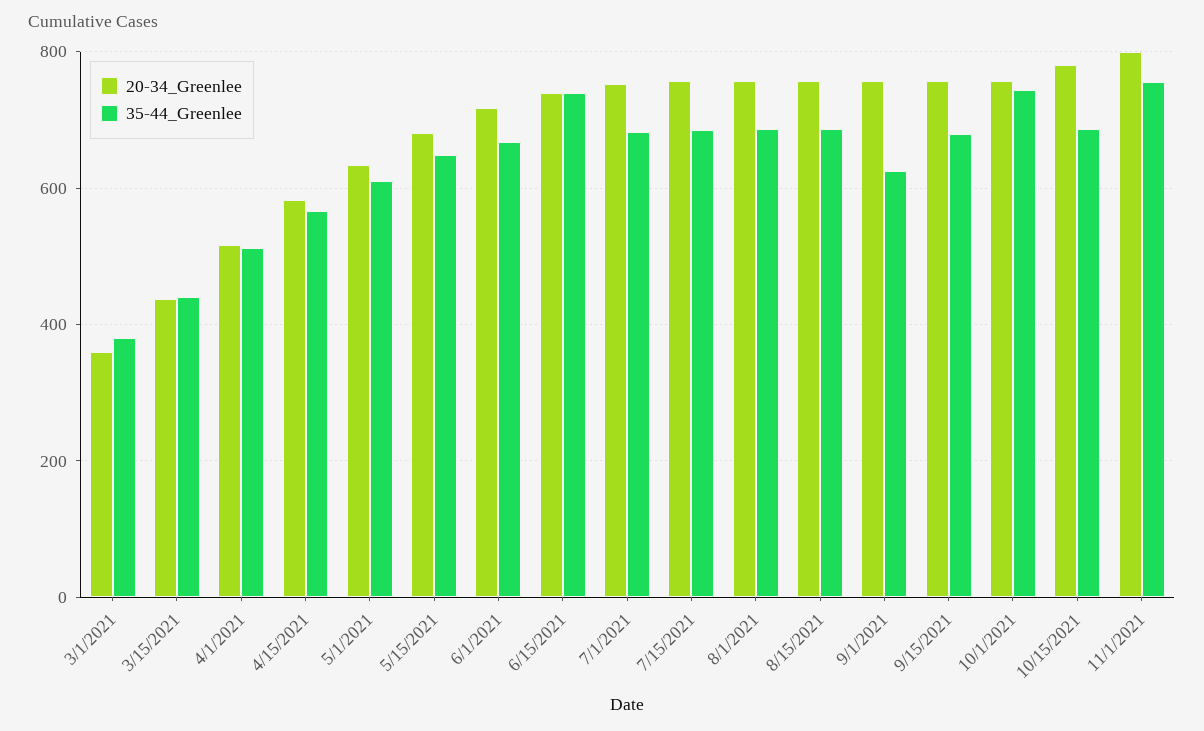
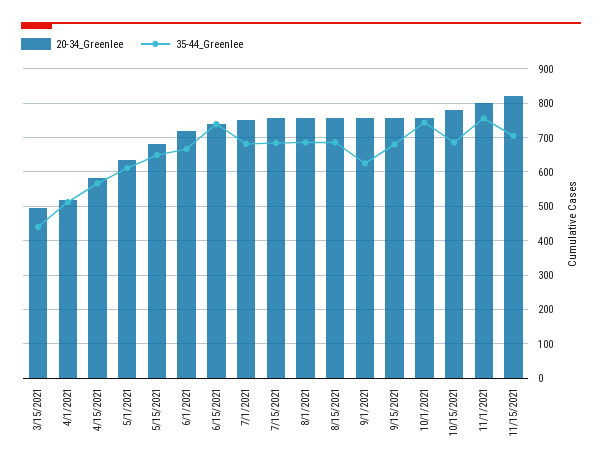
20-34_Greenlee, 3/1/2021: 360 -> none
35-44_Greenlee, 3/1/2021: 380 -> none
20-34_Greenlee, 3/15/2021: 440 -> 500
20-34_Greenlee, 11/15/2021: none -> 820
35-44_Greenlee, 11/15/2021: none -> 700

